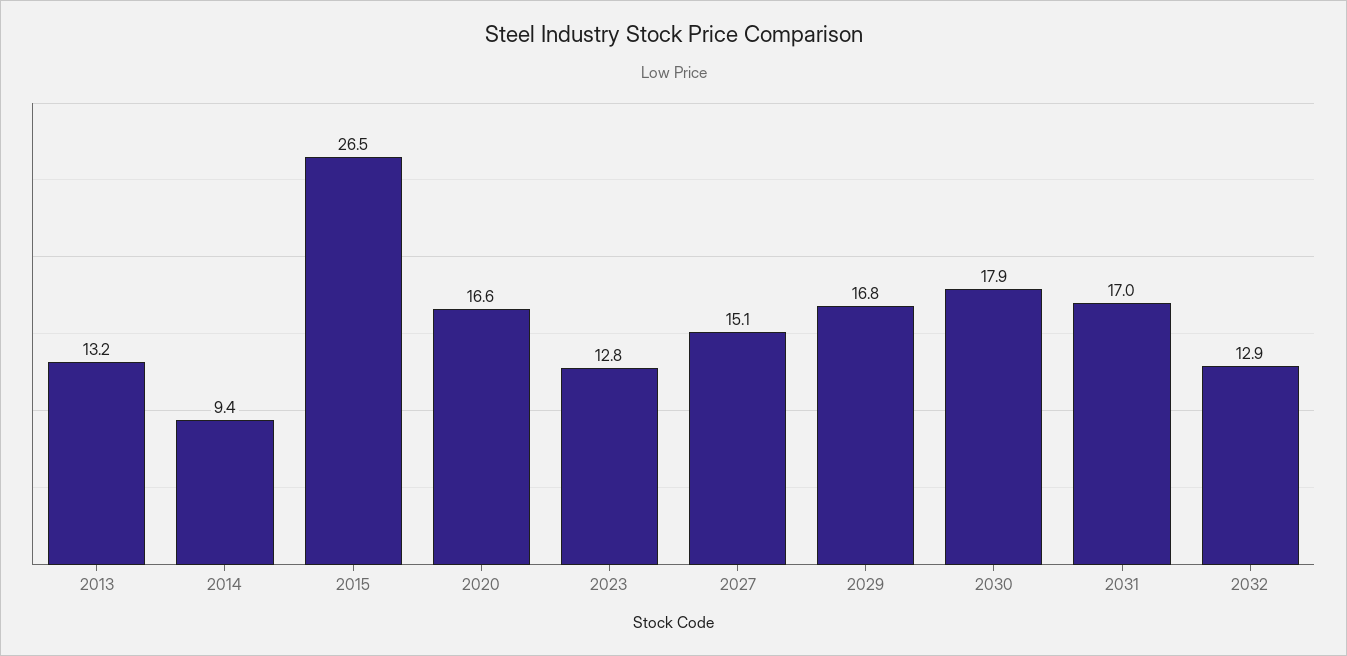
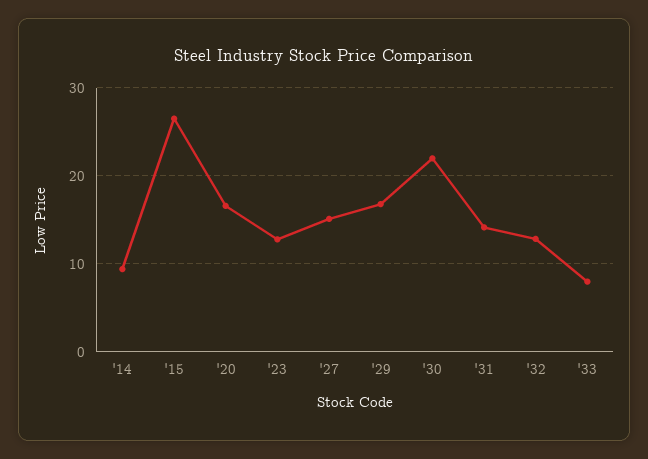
2013: 13.2 -> none
2030: 17.9 -> 22
2031: 17 -> 14
'33: none -> 8

